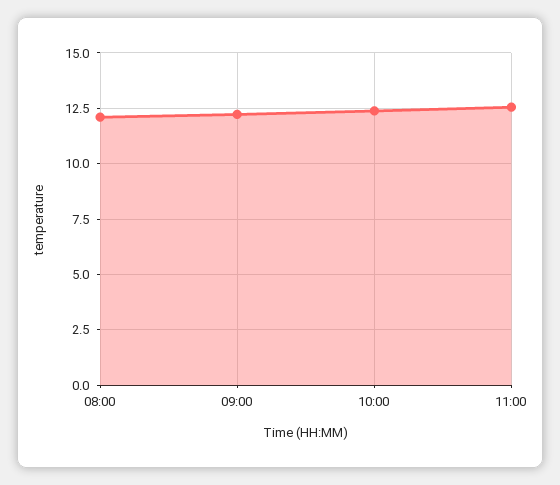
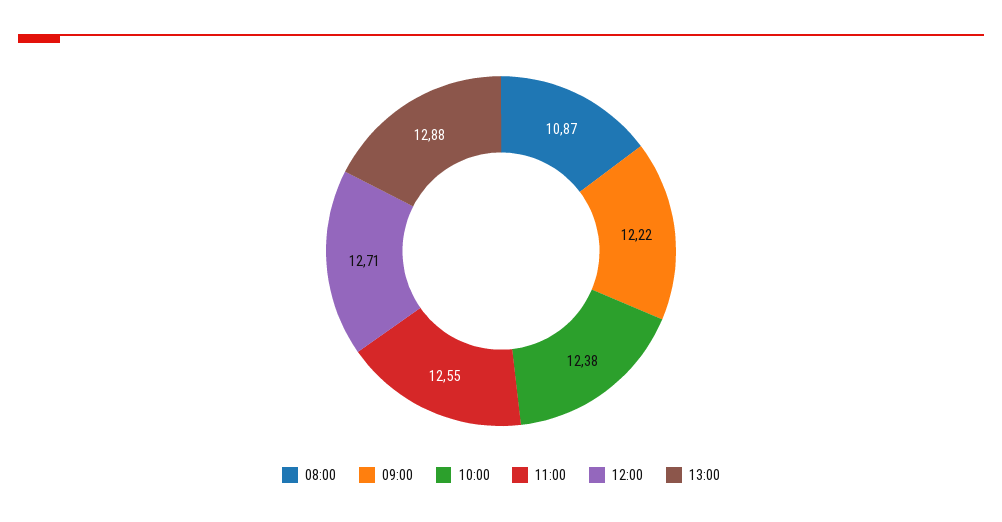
08:00: 12 -> 10.87
12:00: none -> 12.71
13:00: none -> 12.88

